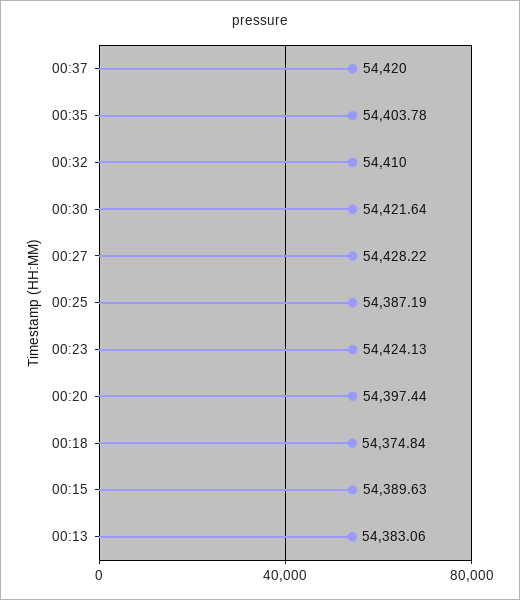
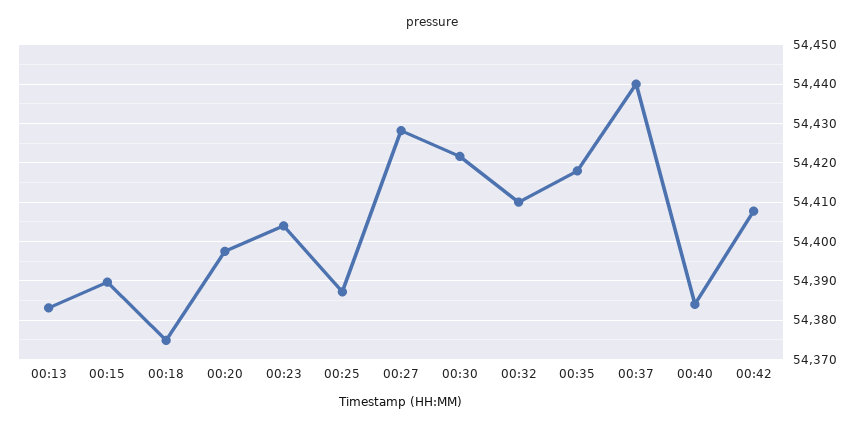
00:37: 54420 -> 54440
00:35: 54403.78 -> 54418
00:23: 54424.13 -> 54404
00:40: none -> 54384
00:42: none -> 54408

